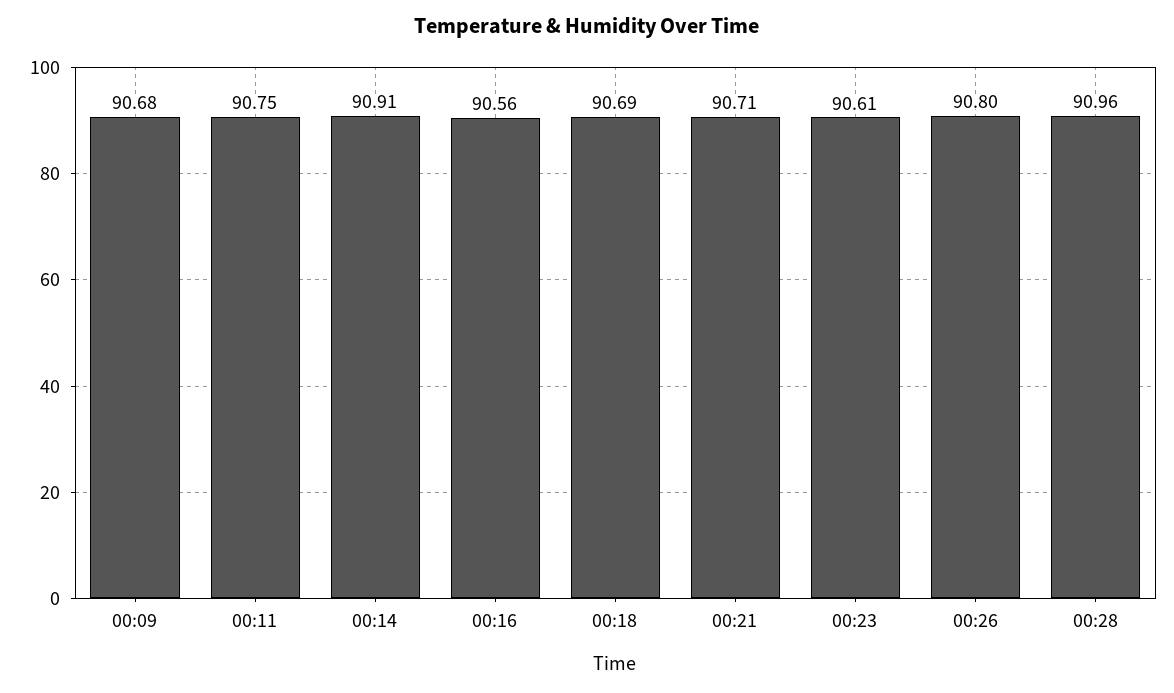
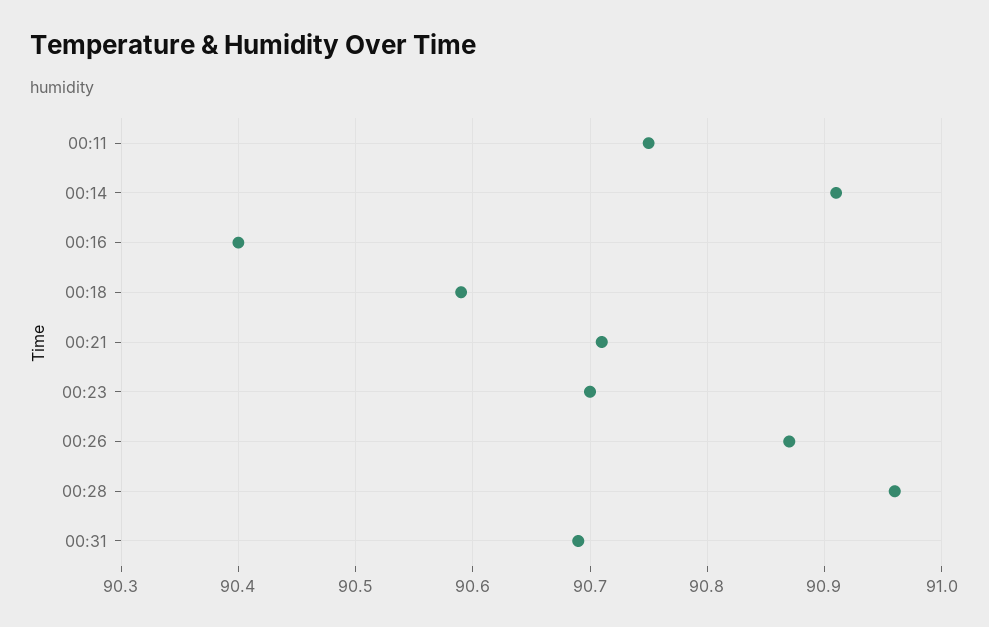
00:09: 90.68 -> none
00:16: 90.56 -> 90.4
00:18: 90.69 -> 90.59
00:23: 90.61 -> 90.7
00:26: 90.8 -> 90.87
00:31: none -> 90.69

